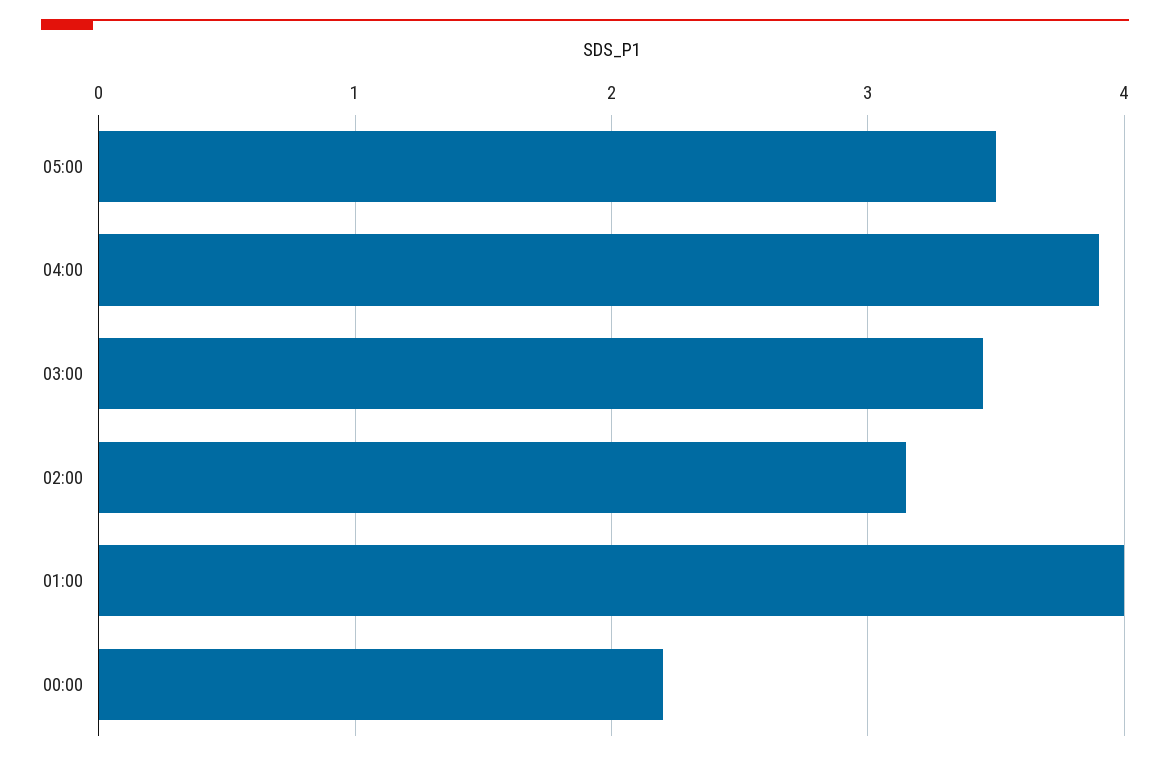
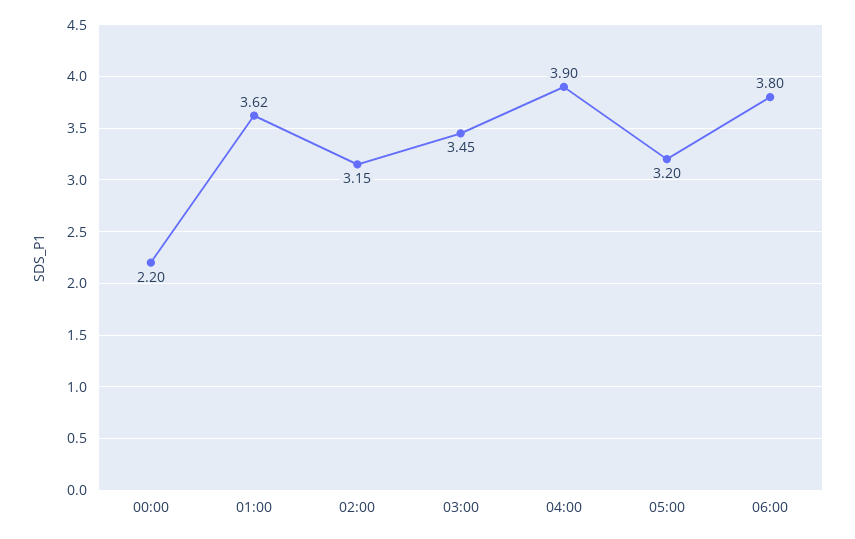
05:00: 3.5 -> 3.2
01:00: 4 -> 3.62
06:00: none -> 3.8

